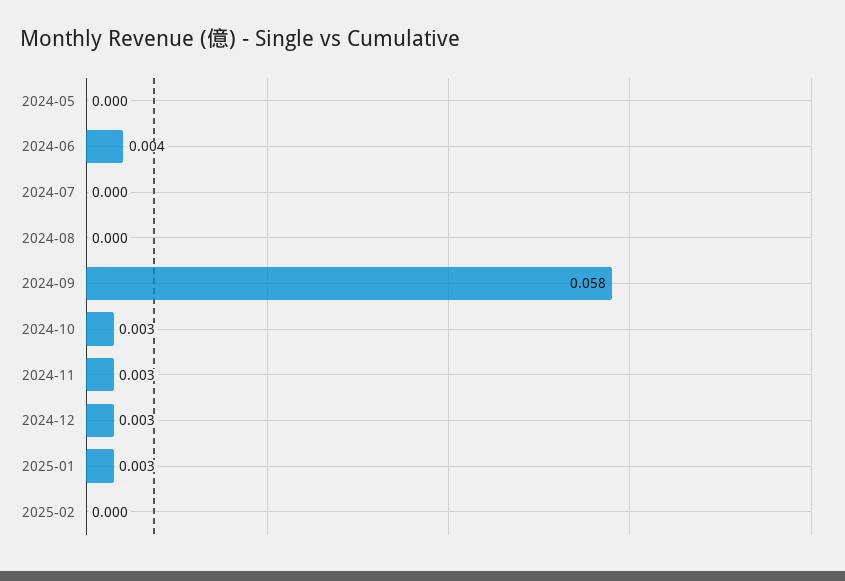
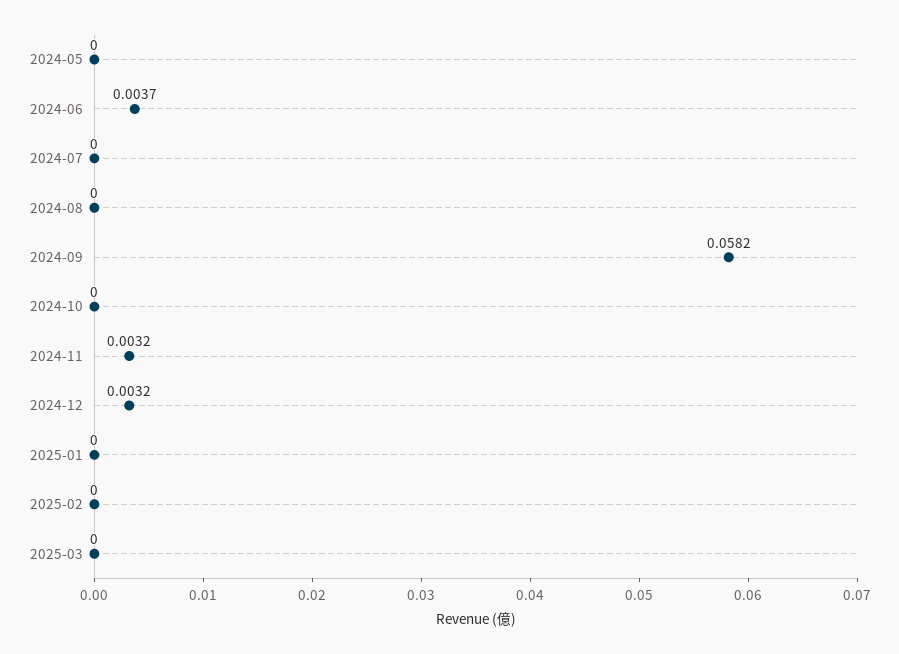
2024-10: 0.003 -> 0
2025-01: 0.003 -> 0
2025-03: none -> 0

